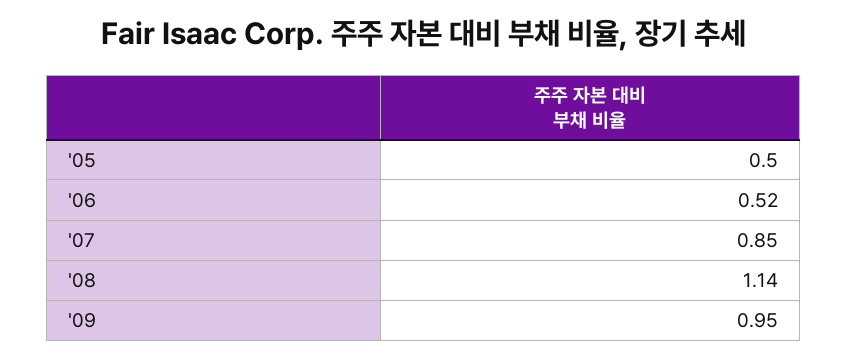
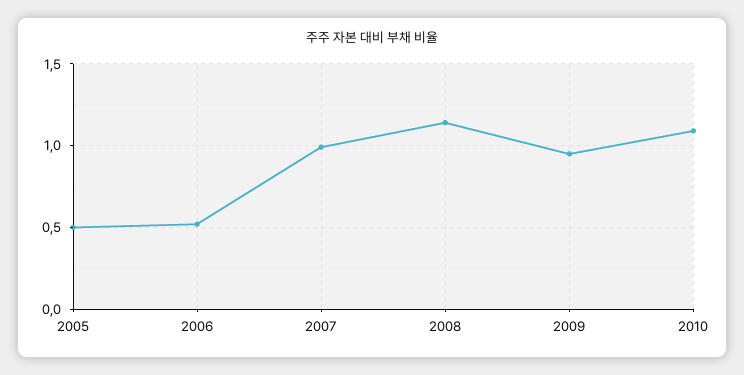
'07: 0.85 -> 1
2010: none -> 1.1

